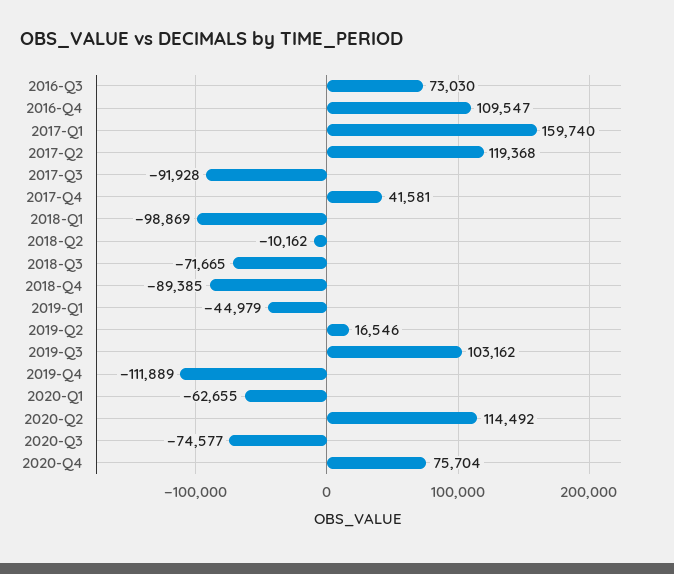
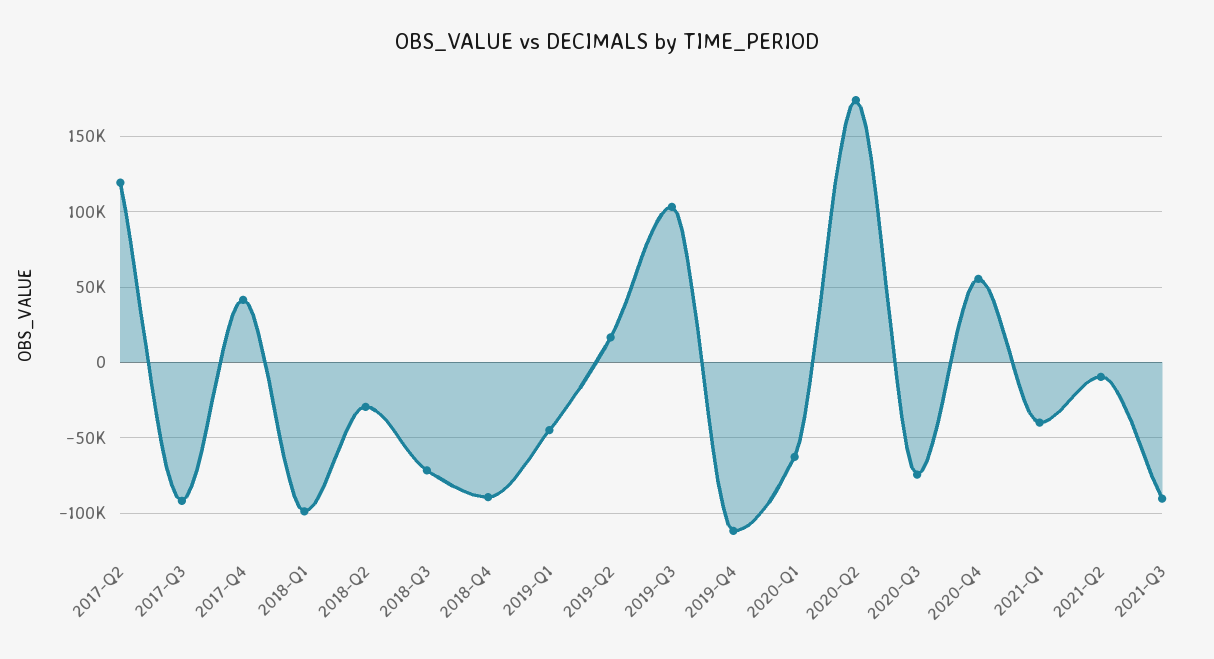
2016-Q3: 73030 -> none
2016-Q4: 109547 -> none
2017-Q1: 159740 -> none
2018-Q2: -10162 -> -30000
2020-Q2: 114492 -> 175000
2020-Q4: 75704 -> 55000
2021-Q1: none -> -40000
2021-Q2: none -> -10000
2021-Q3: none -> -90000

